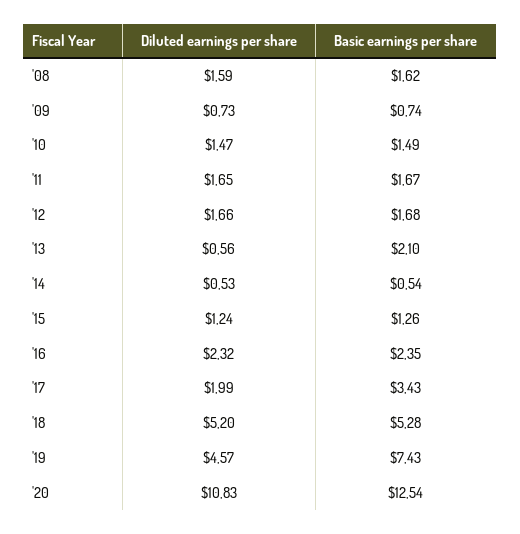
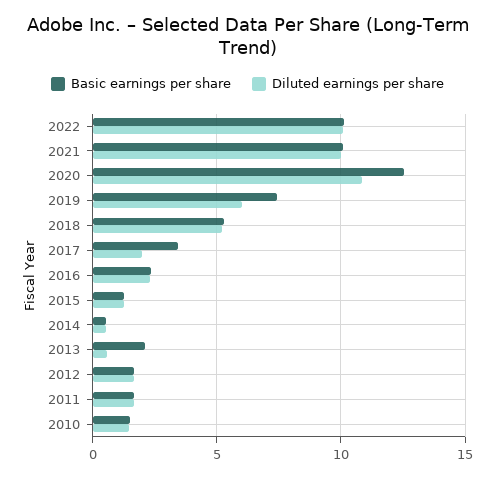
Diluted earnings per share, '08: 1.59 -> none
Basic earnings per share, '08: 1.62 -> none
Diluted earnings per share, '09: 0.73 -> none
Basic earnings per share, '09: 0.74 -> none
Diluted earnings per share, '19: 4.57 -> 6
Basic earnings per share, 2022: none -> 10
Diluted earnings per share, 2022: none -> 10
Basic earnings per share, 2021: none -> 10
Diluted earnings per share, 2021: none -> 10

